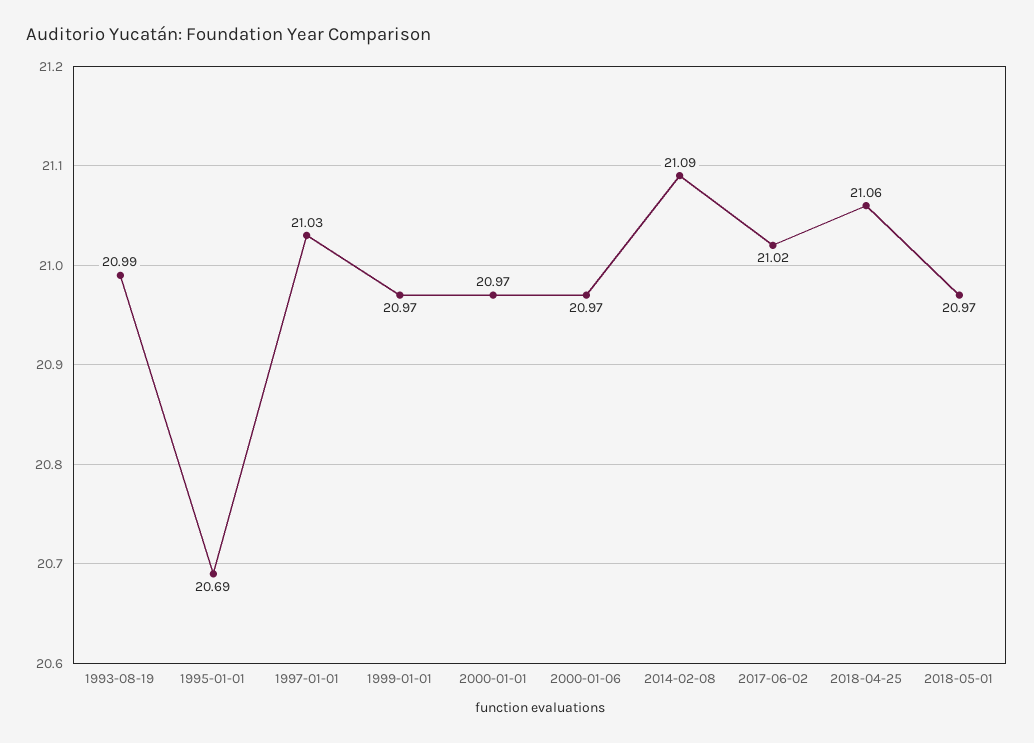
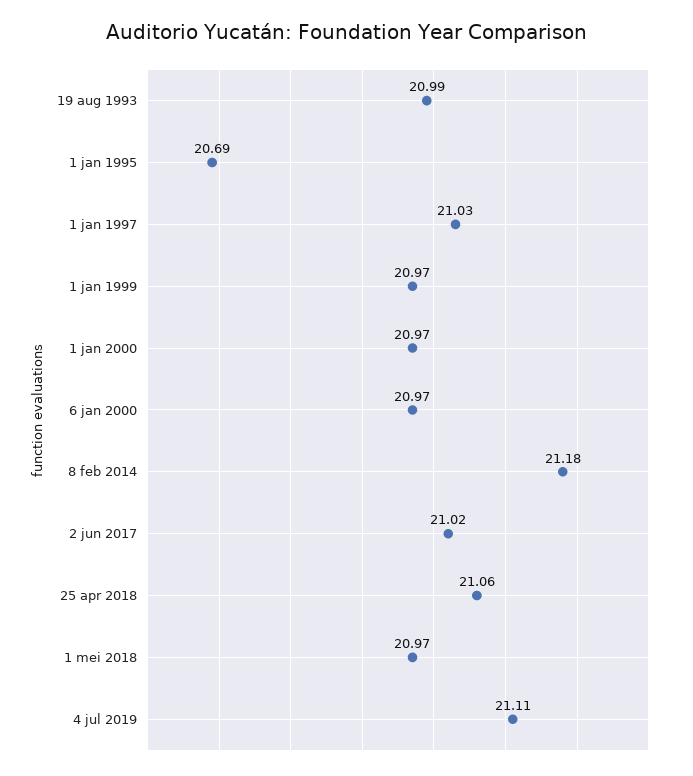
2014-02-08: 21.09 -> 21.18
4 jul 2019: none -> 21.11

